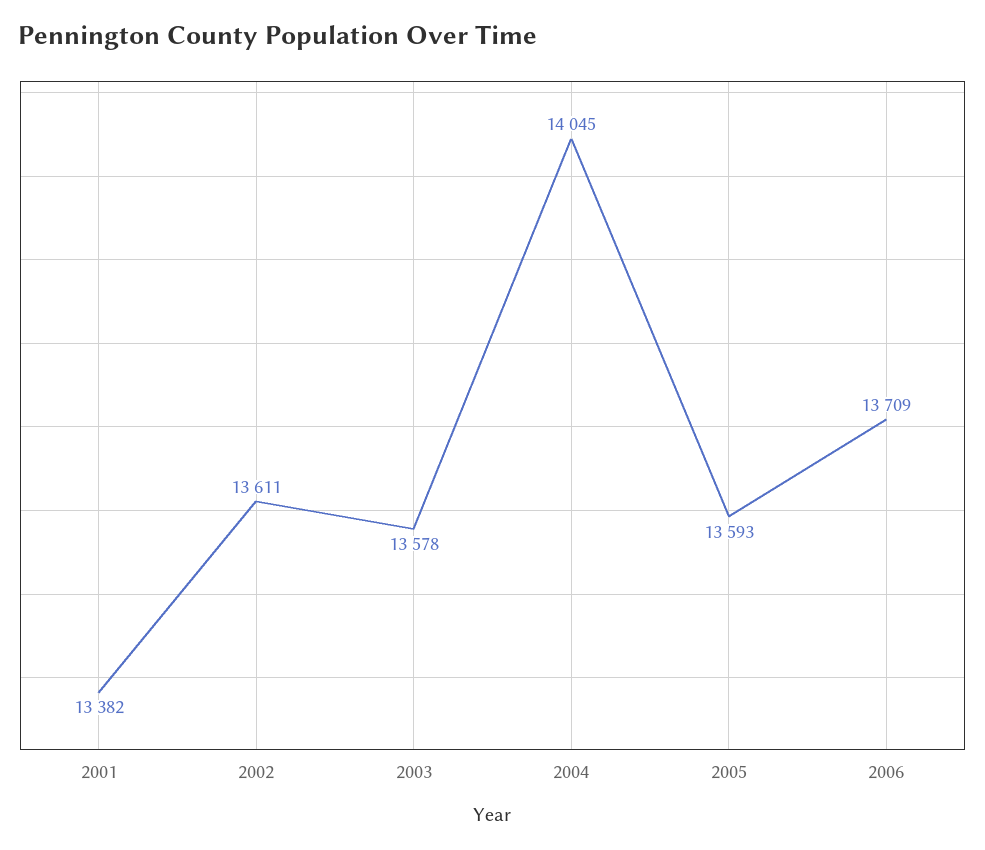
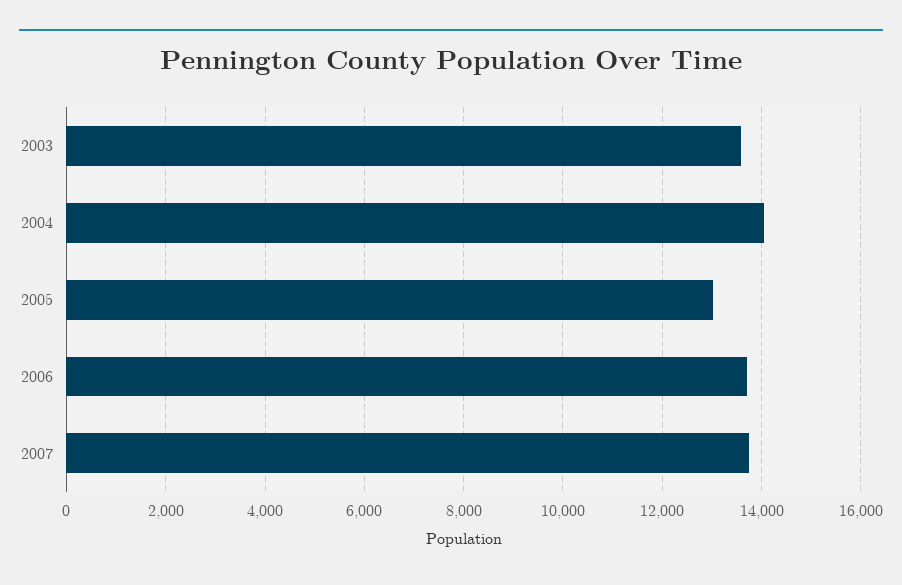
2001: 13382 -> none
2002: 13611 -> none
2005: 13593 -> 13000
2007: none -> 13800

